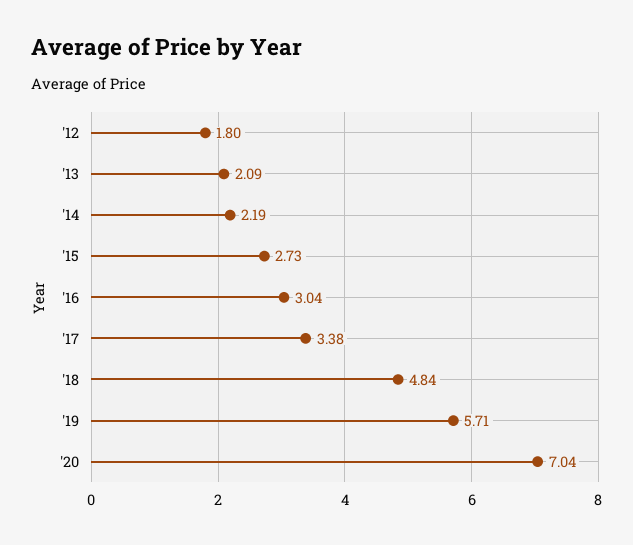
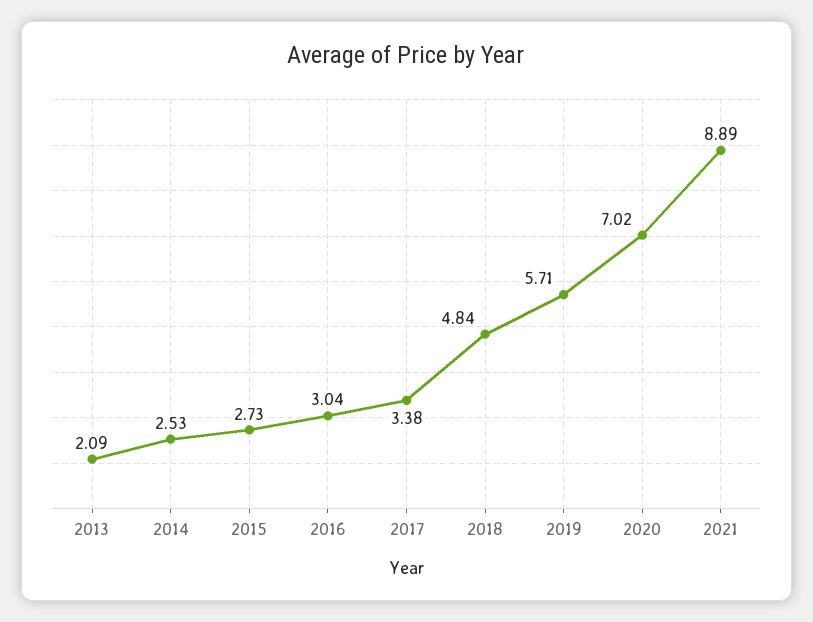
'12: 1.8 -> none
'14: 2.19 -> 2.53
'20: 7.04 -> 7.02
2021: none -> 8.89

